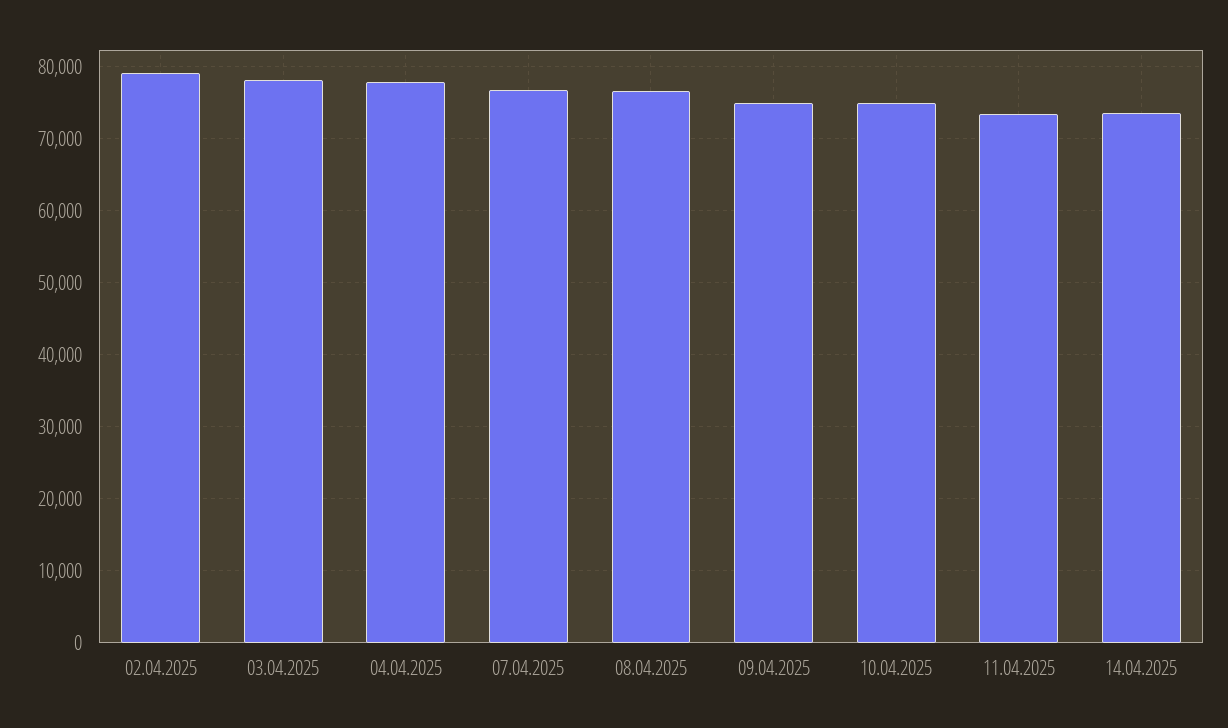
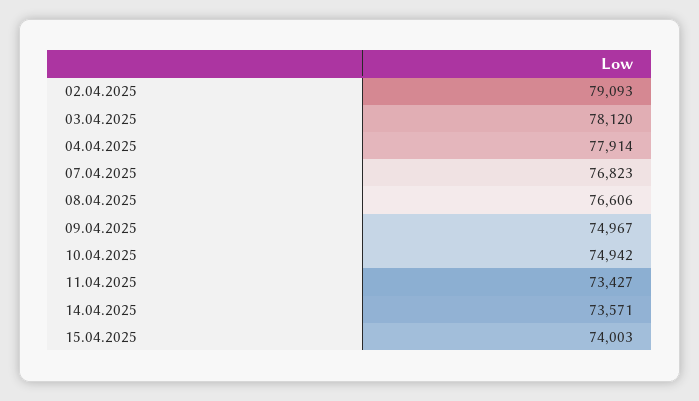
15.04.2025: none -> 74003

